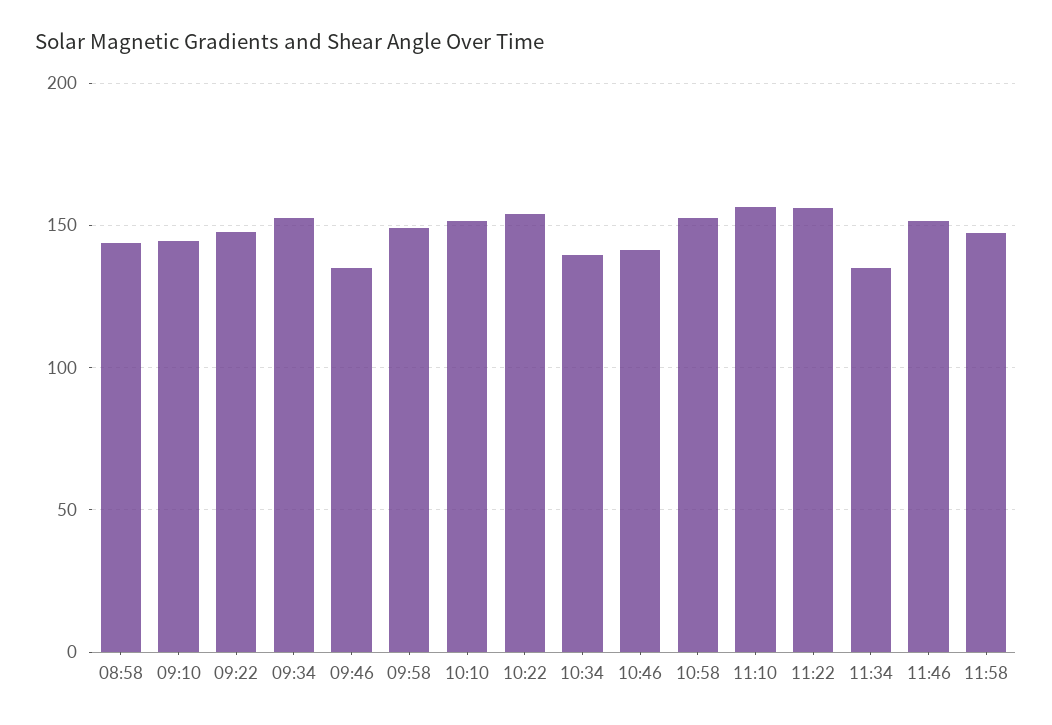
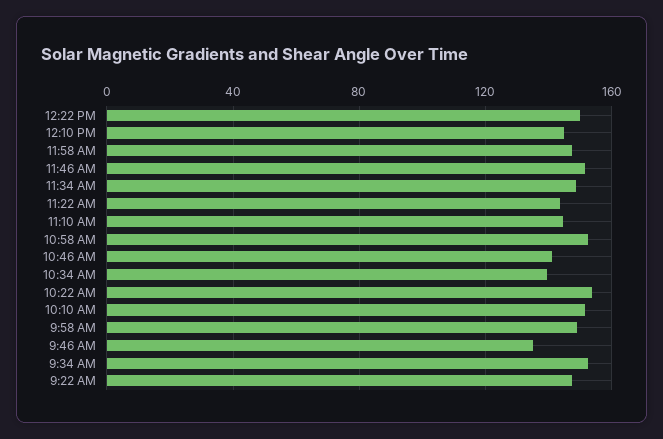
08:58: 145 -> none
09:10: 145 -> none
11:10: 155 -> 145
11:22: 155 -> 145
11:34: 135 -> 150
12:22 PM: none -> 150
12:10 PM: none -> 145

